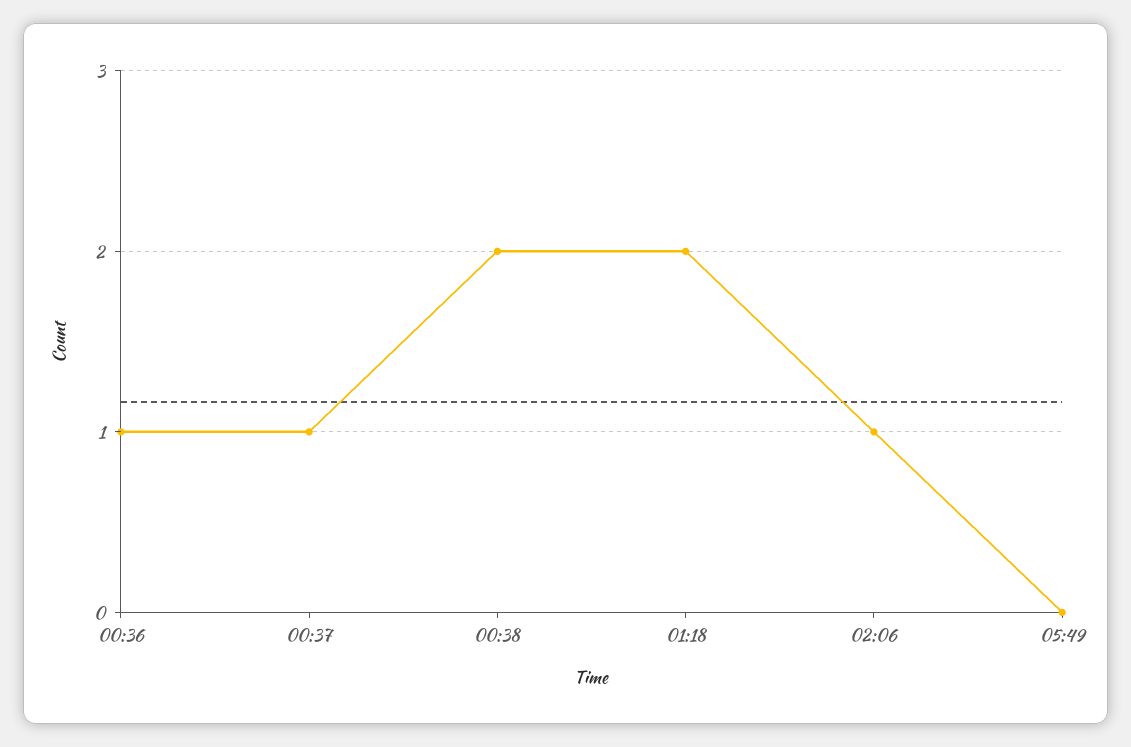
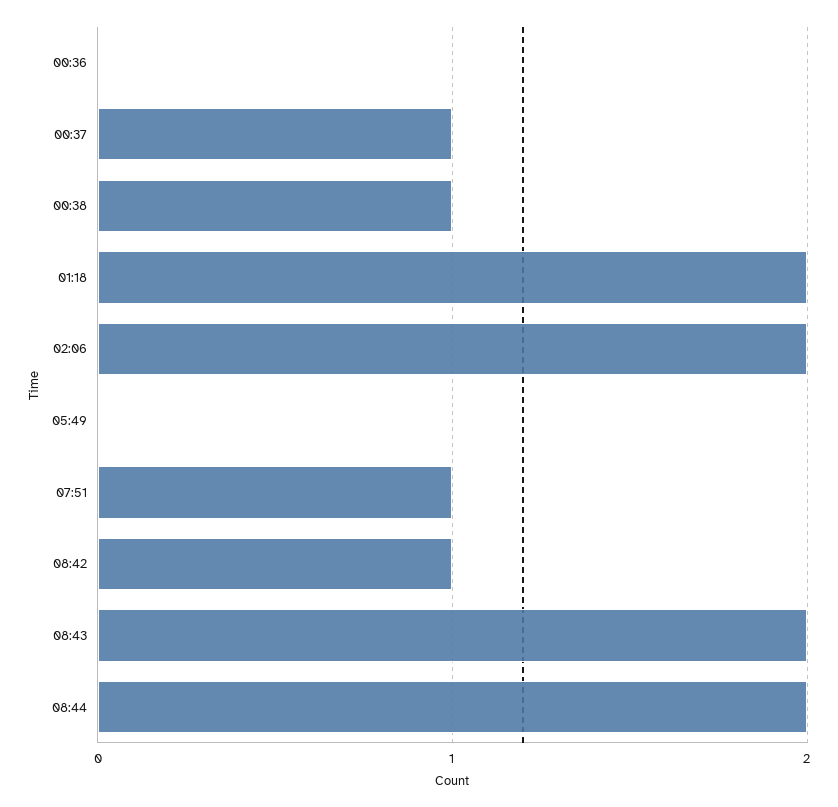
00:36: 1 -> 0
00:38: 2 -> 1
02:06: 1 -> 2
07:51: none -> 1
08:42: none -> 1
08:43: none -> 2
08:44: none -> 2

